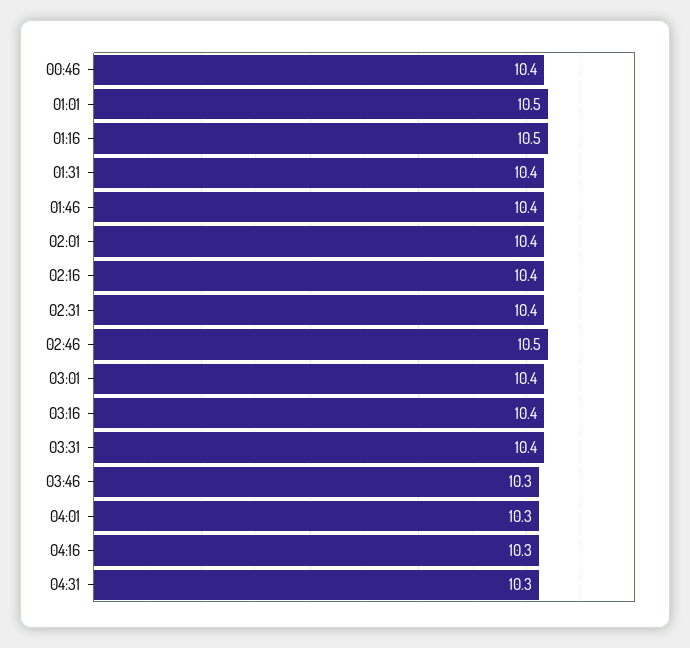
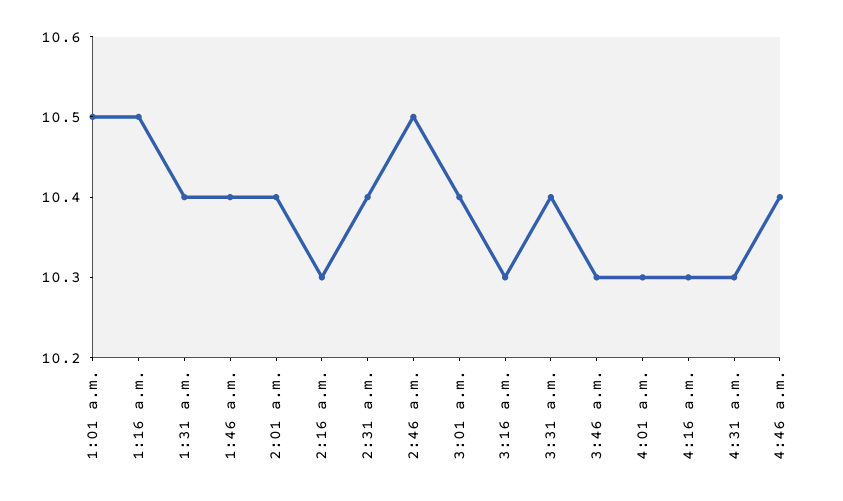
00:46: 10.4 -> none
02:16: 10.4 -> 10.3
03:16: 10.4 -> 10.3
4:46 a.m.: none -> 10.4

